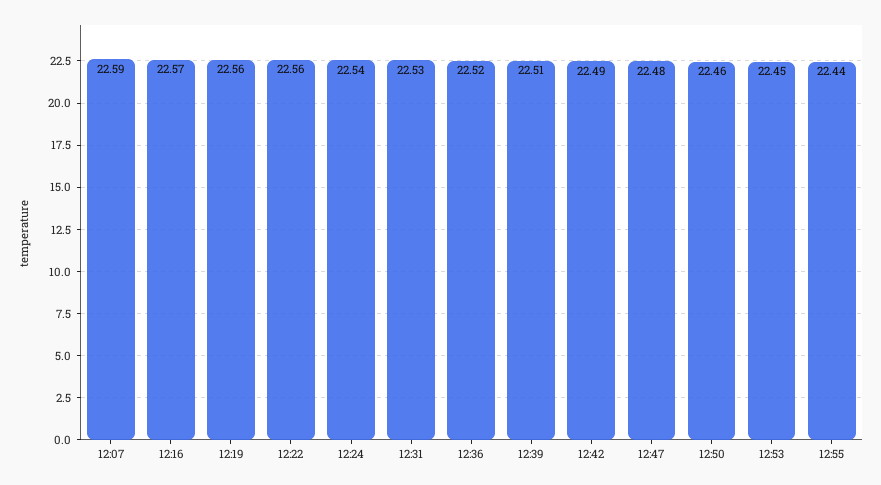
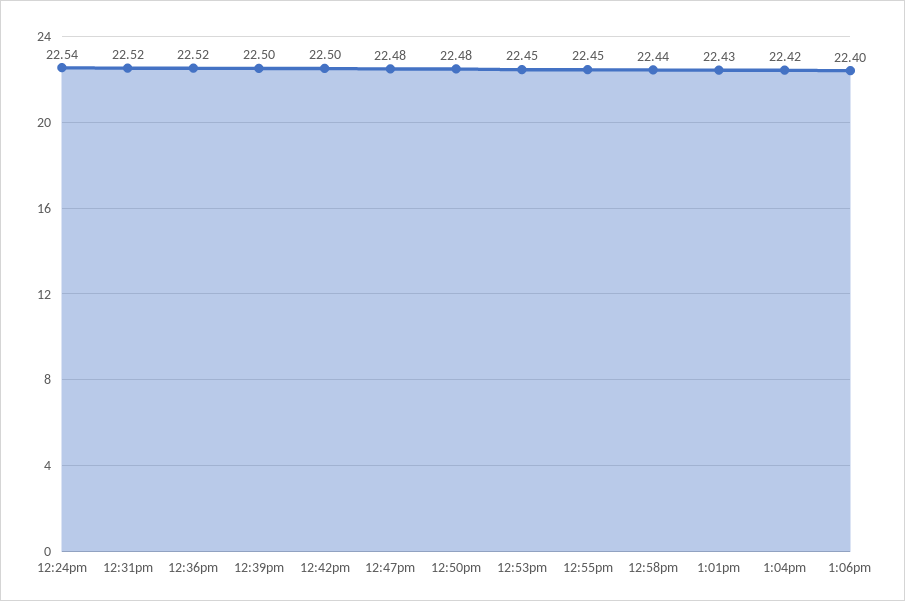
12:07: 22.59 -> none
12:16: 22.57 -> none
12:19: 22.56 -> none
12:22: 22.56 -> none
12:31: 22.53 -> 22.52
12:39: 22.51 -> 22.5
12:42: 22.49 -> 22.5
12:50: 22.46 -> 22.48
12:55: 22.44 -> 22.45
12:58pm: none -> 22.44
1:01pm: none -> 22.43
1:04pm: none -> 22.42
1:06pm: none -> 22.4

